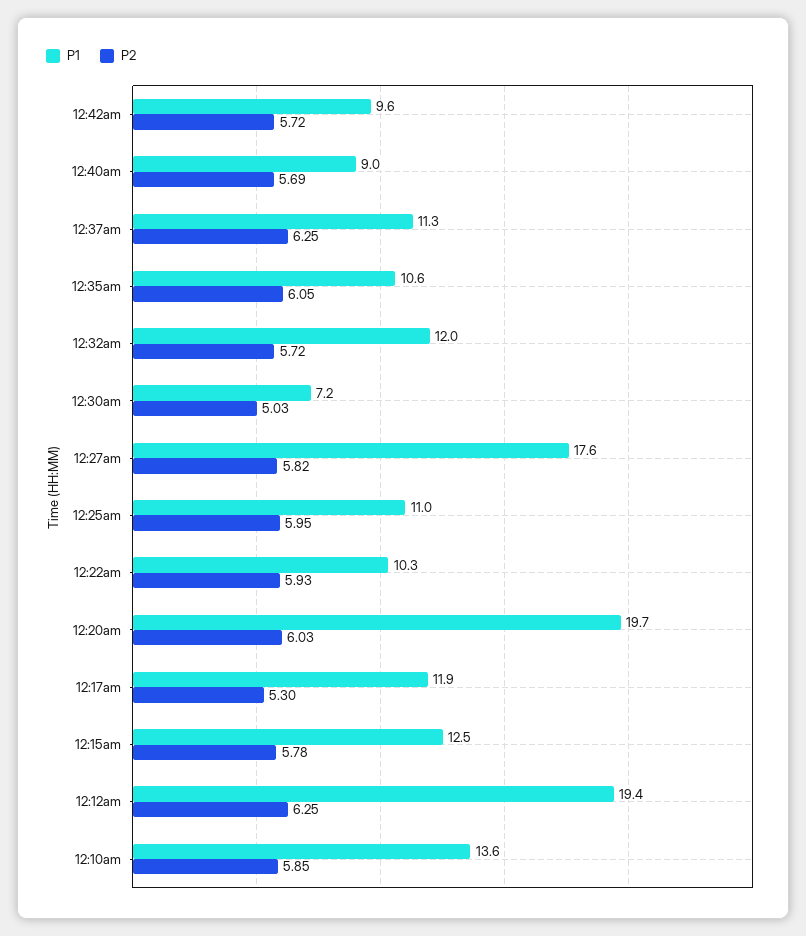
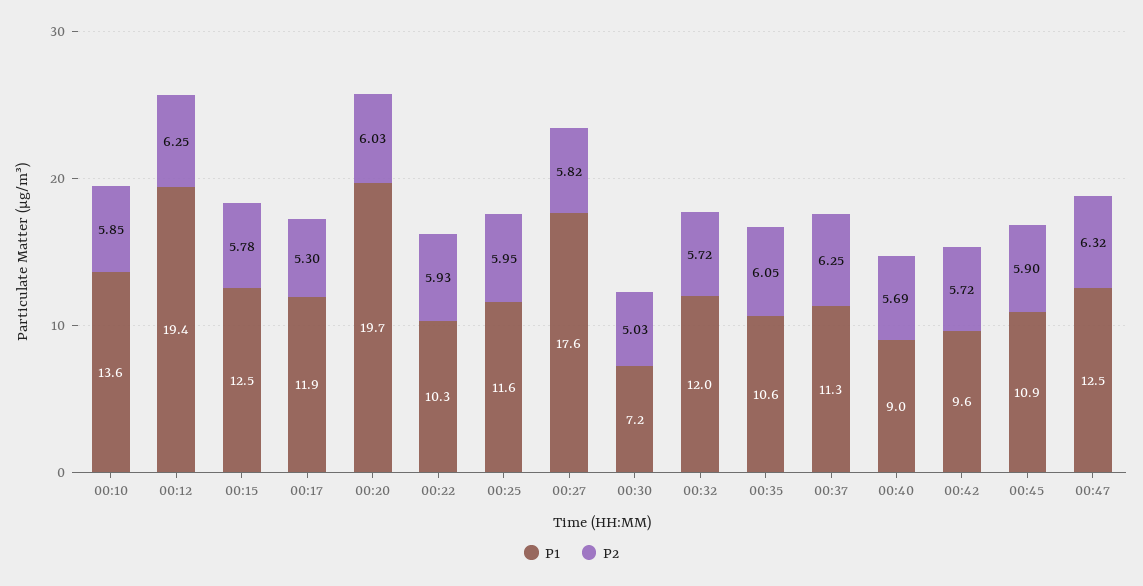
P1, 12:25am: 11 -> 11.6
P1, 00:45: none -> 10.9
P2, 00:45: none -> 5.9
P1, 00:47: none -> 12.5
P2, 00:47: none -> 6.32

